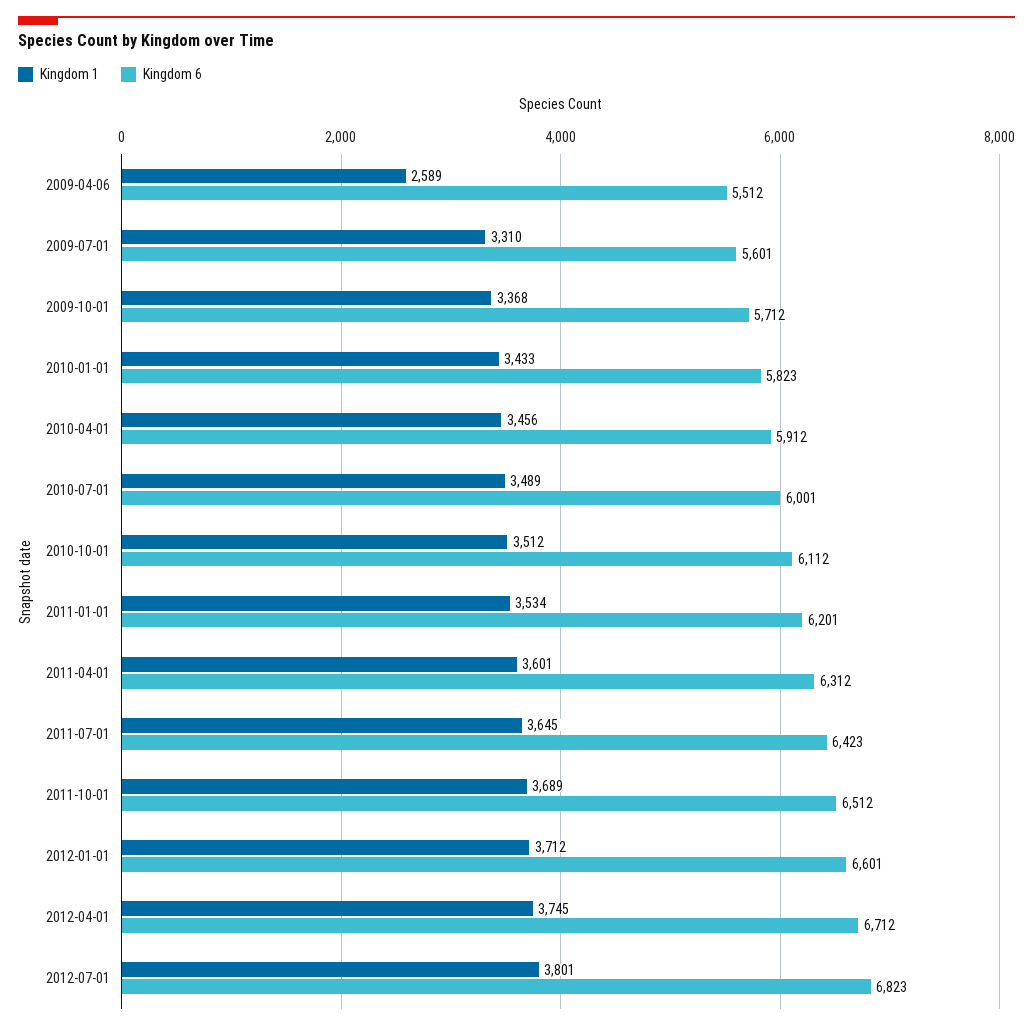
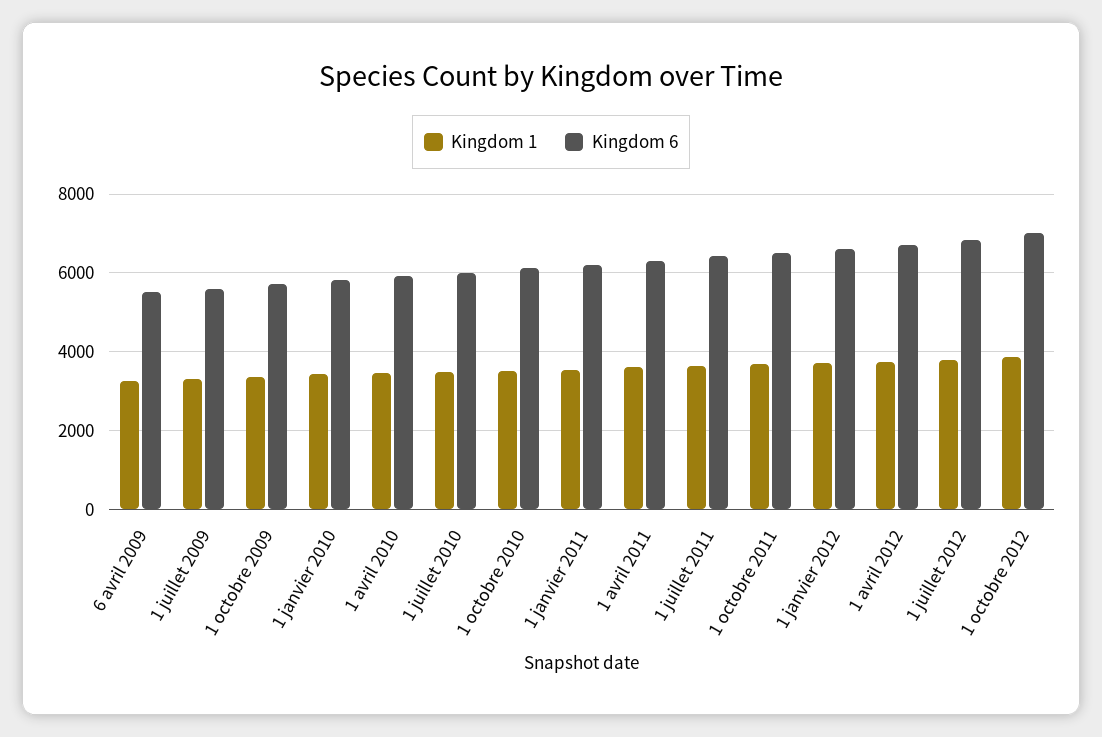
Kingdom 1, 2009-04-06: 2589 -> 3200
Kingdom 1, 1 octobre 2012: none -> 3800
Kingdom 6, 1 octobre 2012: none -> 7000

